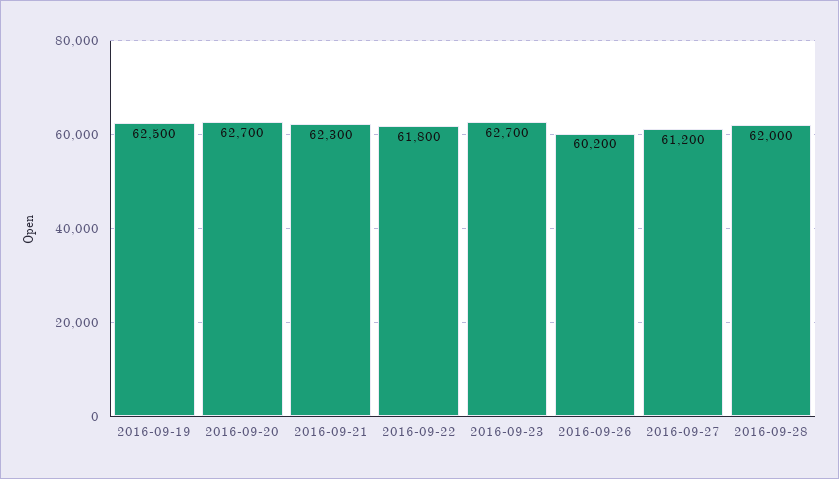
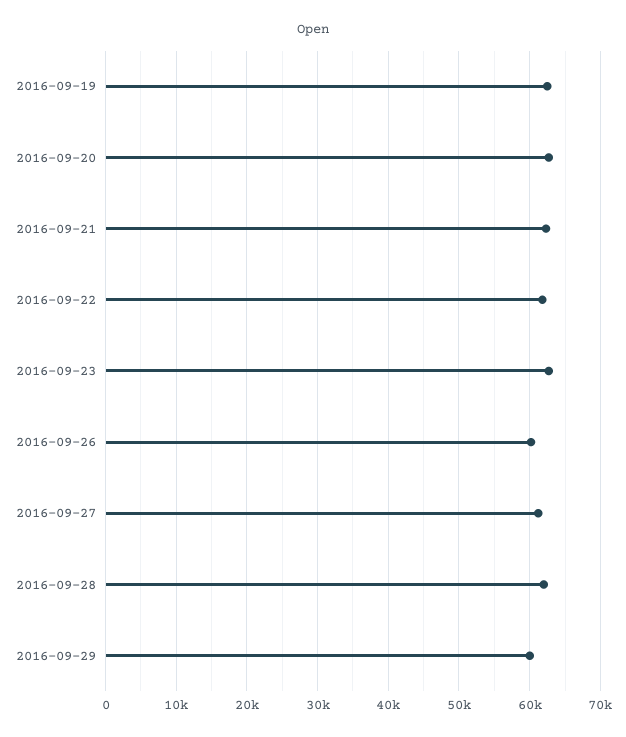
2016-09-29: none -> 60000

